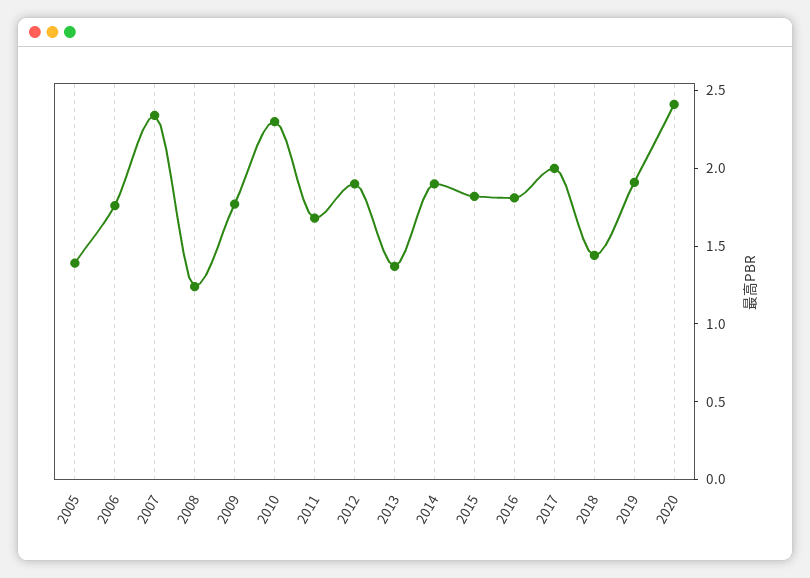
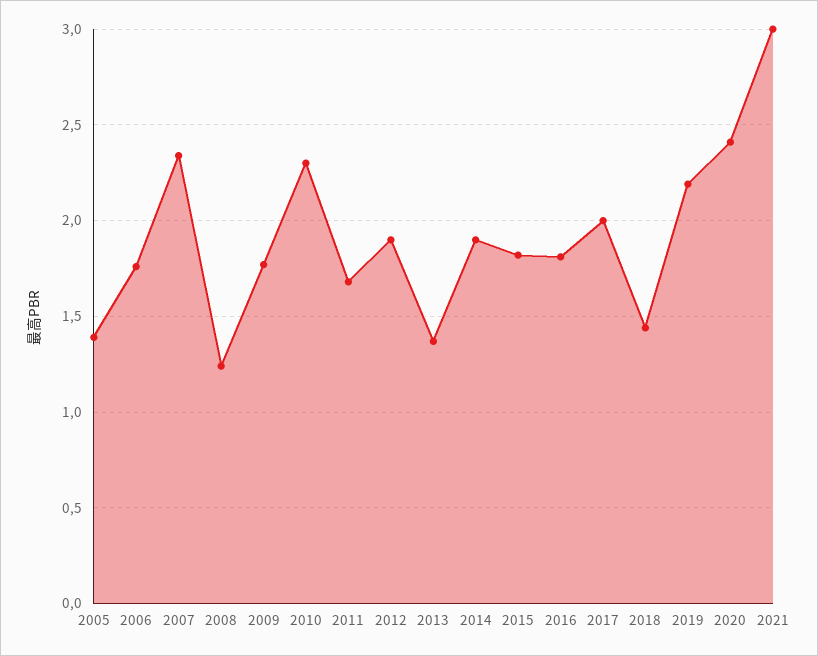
2019: 1.9 -> 2.2
2021: none -> 3

